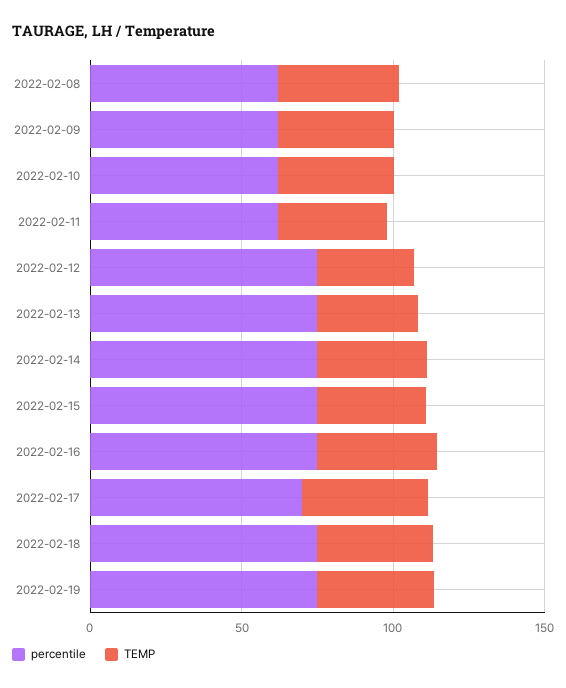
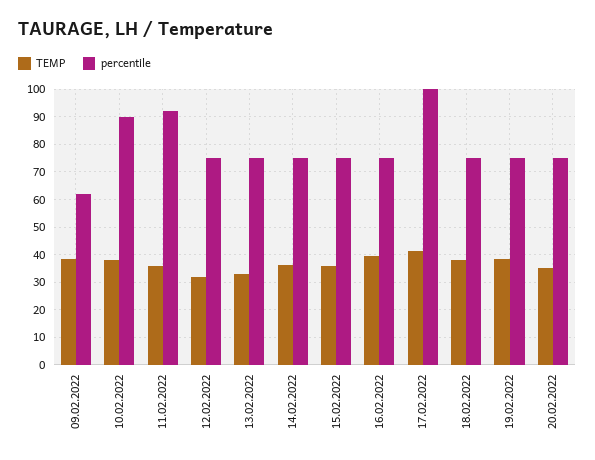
percentile, 2022-02-08: 60 -> none
TEMP, 2022-02-08: 40 -> none
percentile, 2022-02-10: 60 -> 90
percentile, 2022-02-11: 60 -> 92.5
percentile, 2022-02-17: 70 -> 100
TEMP, 20.02.2022: none -> 35
percentile, 20.02.2022: none -> 75

